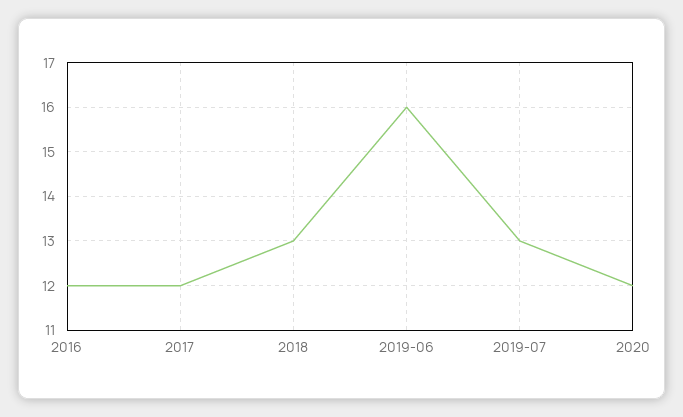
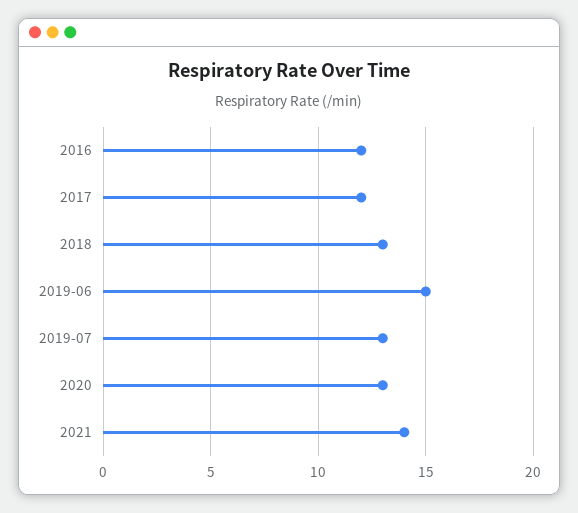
2019-06: 16 -> 15
2020: 12 -> 13
2021: none -> 14

